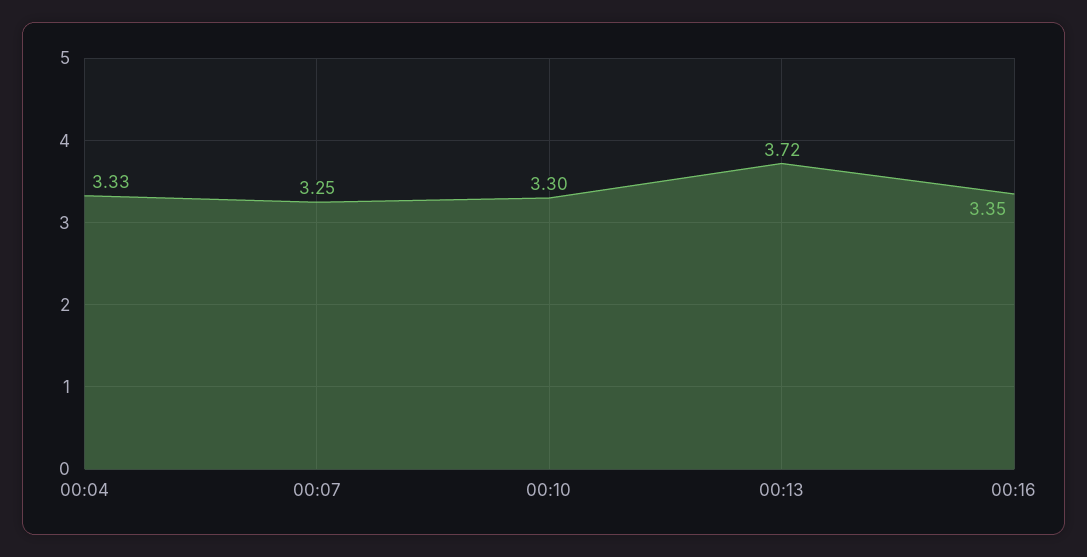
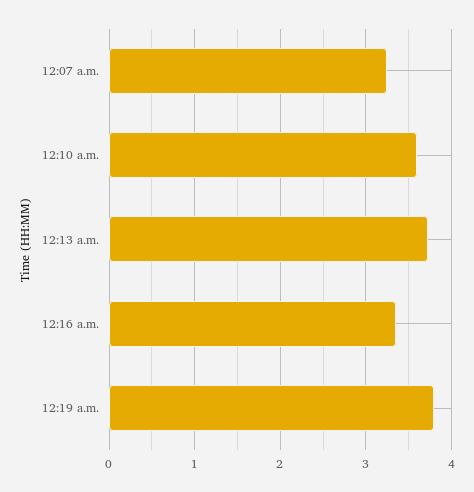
00:04: 3.33 -> none
00:10: 3.3 -> 3.6
12:19 a.m.: none -> 3.8

